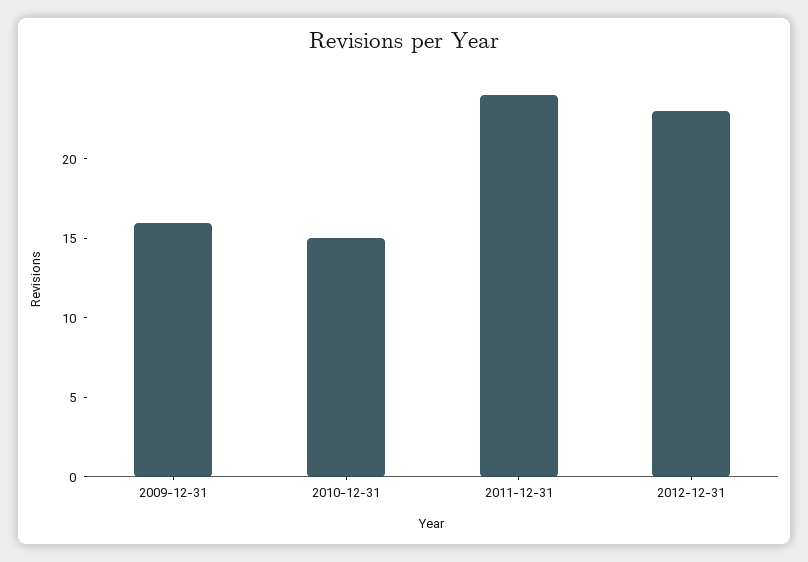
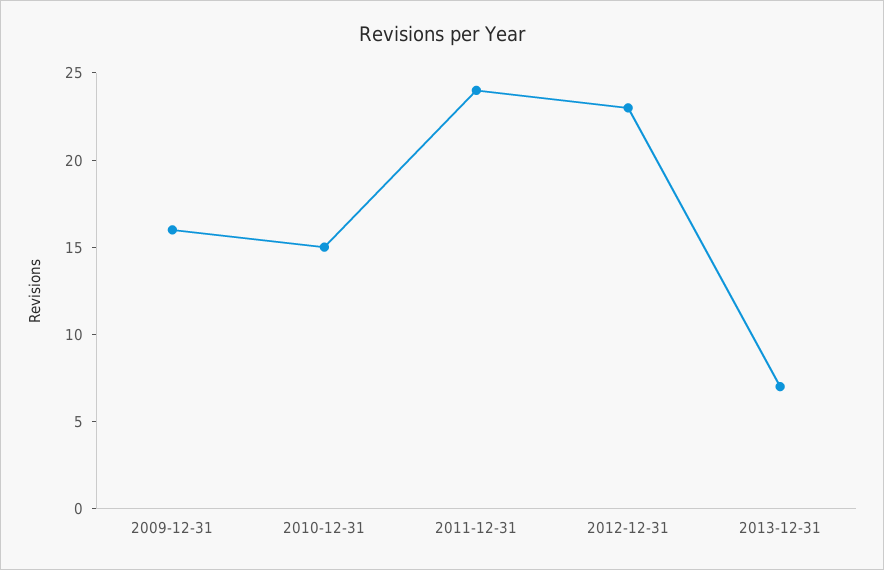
2013-12-31: none -> 7

